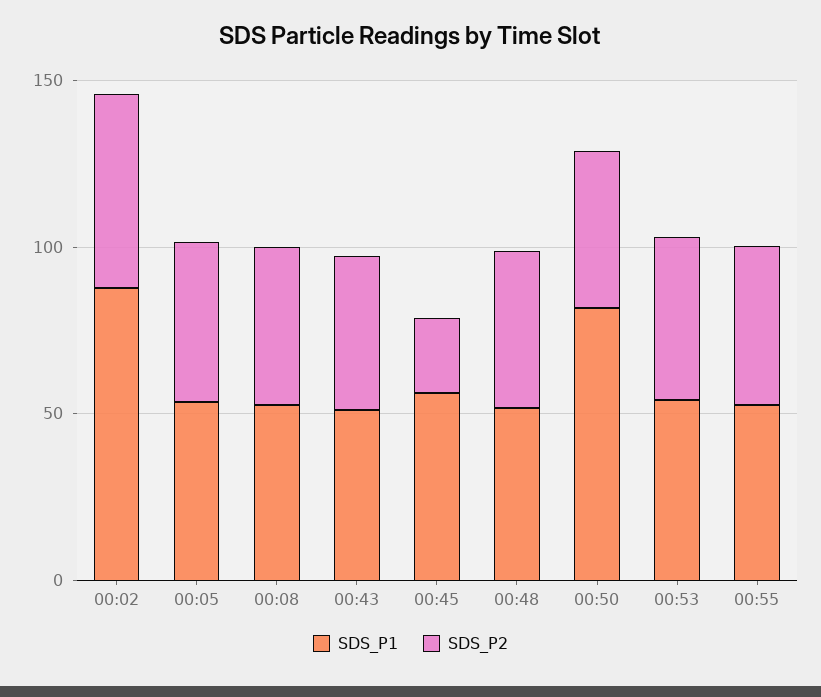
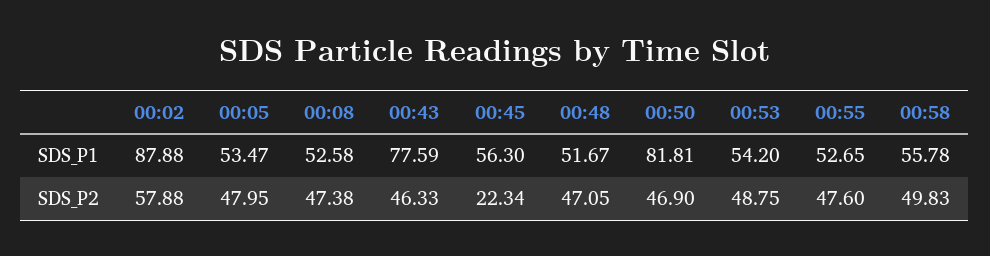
SDS_P1, 00:43: 50 -> 77.59
SDS_P1, 00:58: none -> 55.78
SDS_P2, 00:58: none -> 49.83

